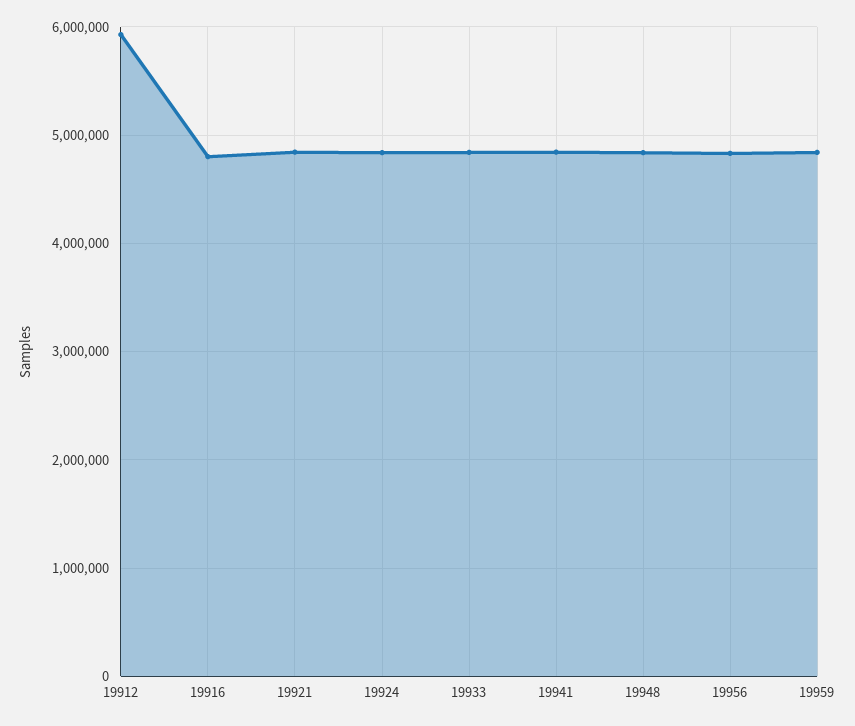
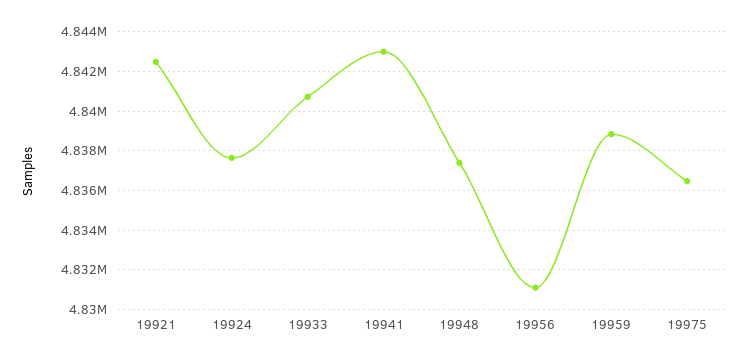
19912: 5900000 -> none
19916: 4800000 -> none
19975: none -> 4836500

